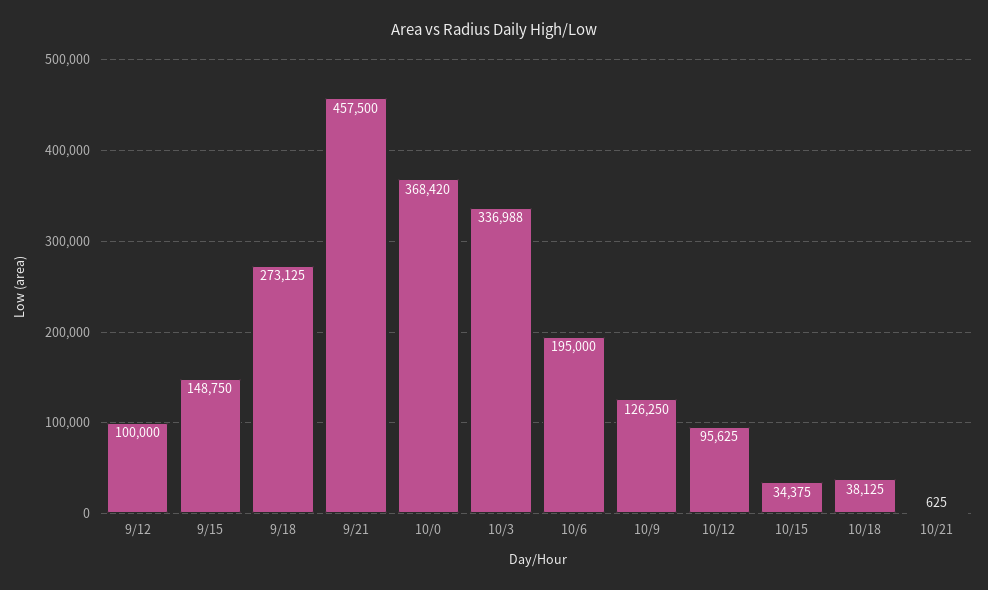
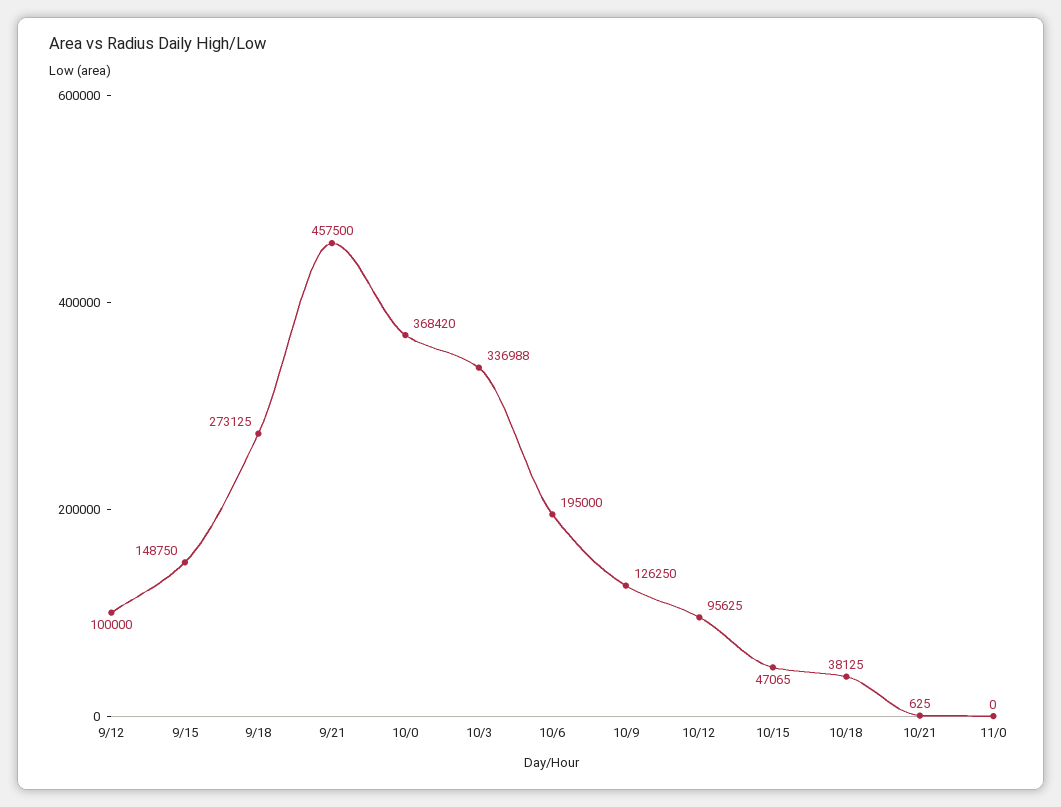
10/15: 34375 -> 47065
11/0: none -> 0

